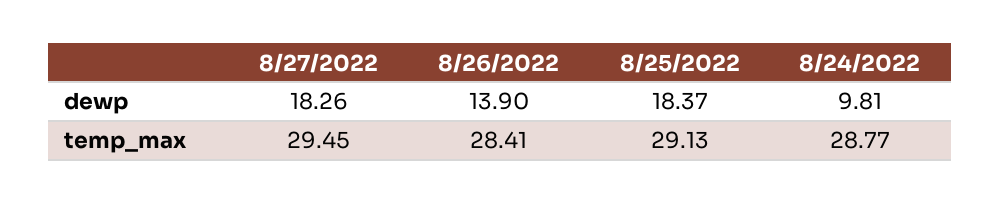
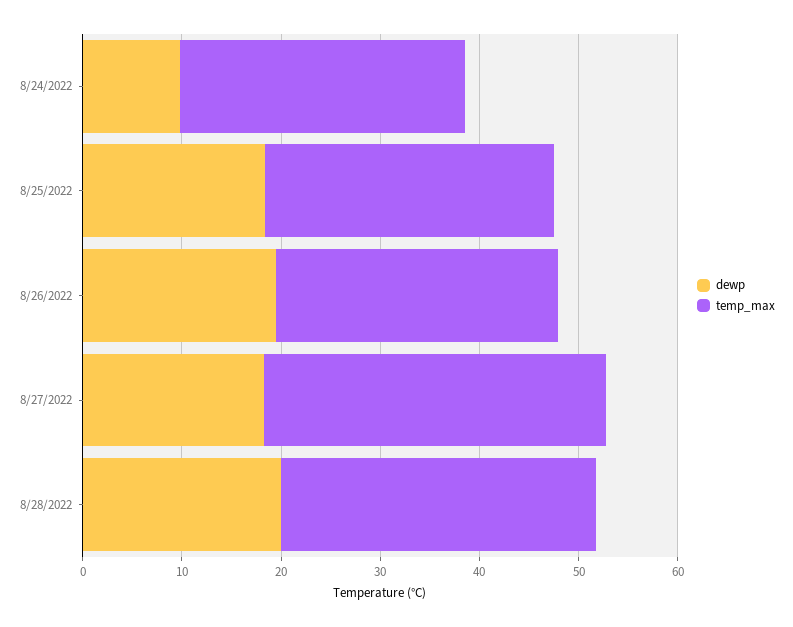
dewp, 8/26/2022: 13.9 -> 20
temp_max, 8/27/2022: 29.45 -> 34
dewp, 8/28/2022: none -> 20
temp_max, 8/28/2022: none -> 32

